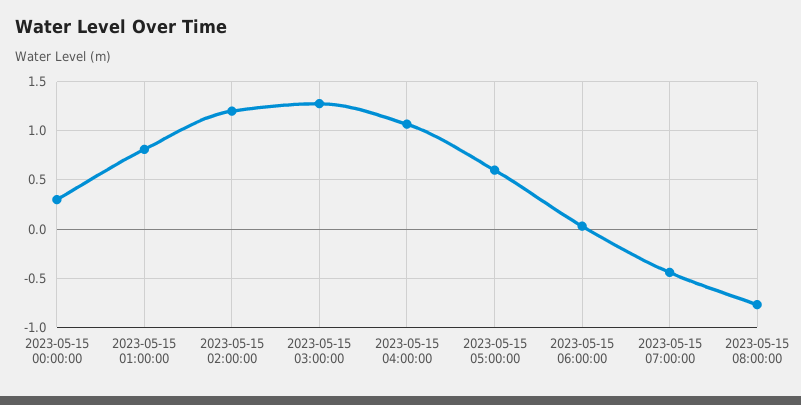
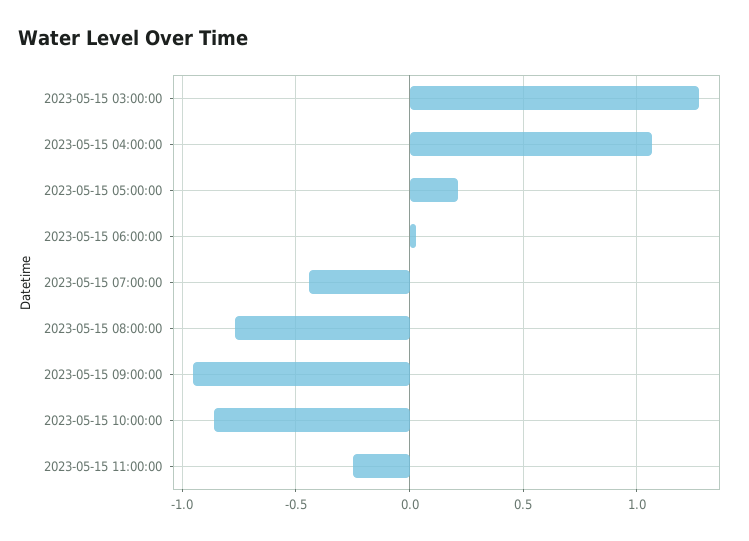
2023-05-15 00:00:00: 0.3 -> none
2023-05-15 01:00:00: 0.8 -> none
2023-05-15 02:00:00: 1.2 -> none
2023-05-15 05:00:00: 0.6 -> 0.2
2023-05-15 09:00:00: none -> -0.95
2023-05-15 10:00:00: none -> -0.85
2023-05-15 11:00:00: none -> -0.25

